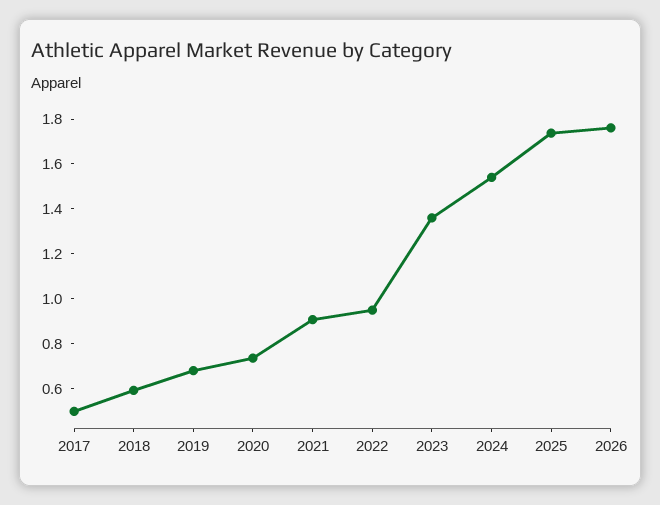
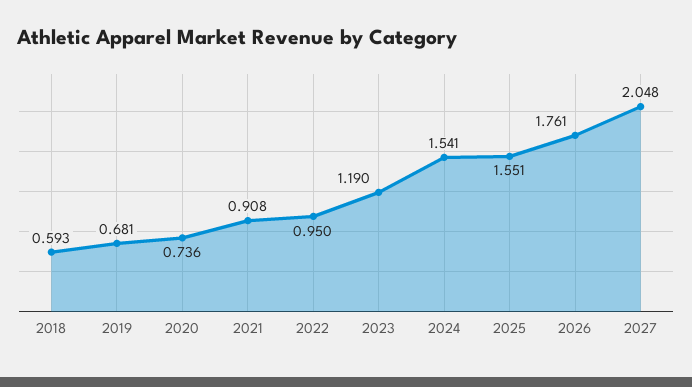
2017: 0.5 -> none
2023: 1.35 -> 1.19
2025: 1.75 -> 1.551
2027: none -> 2.048

